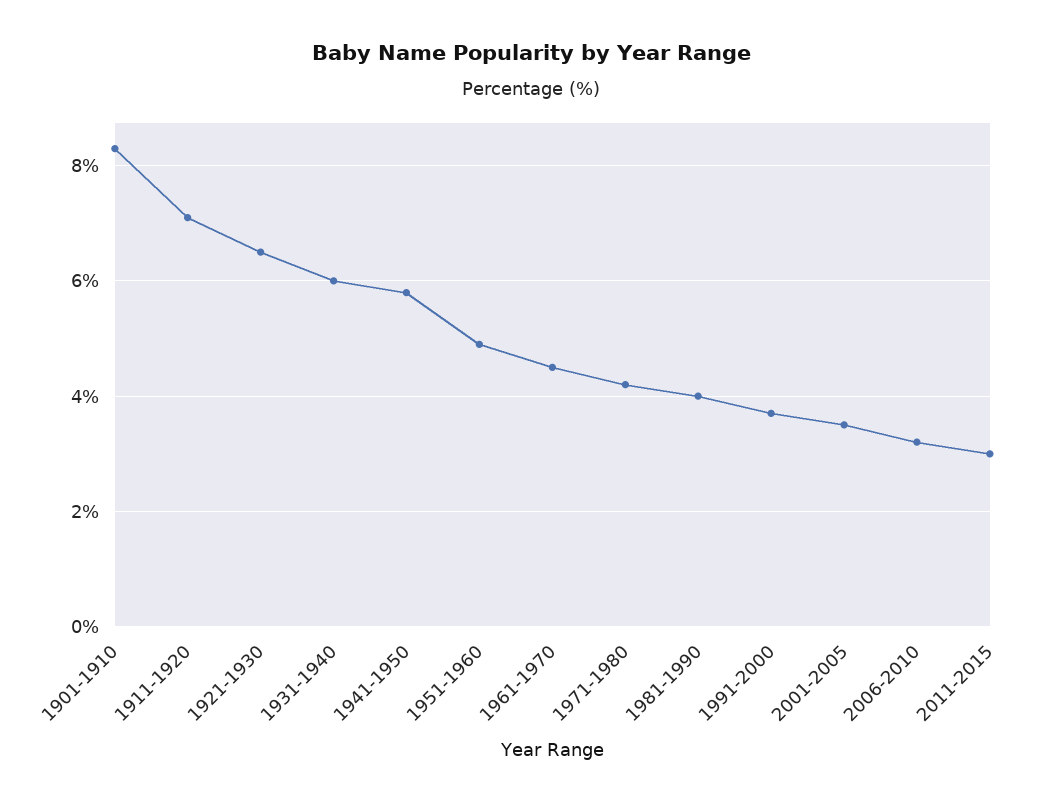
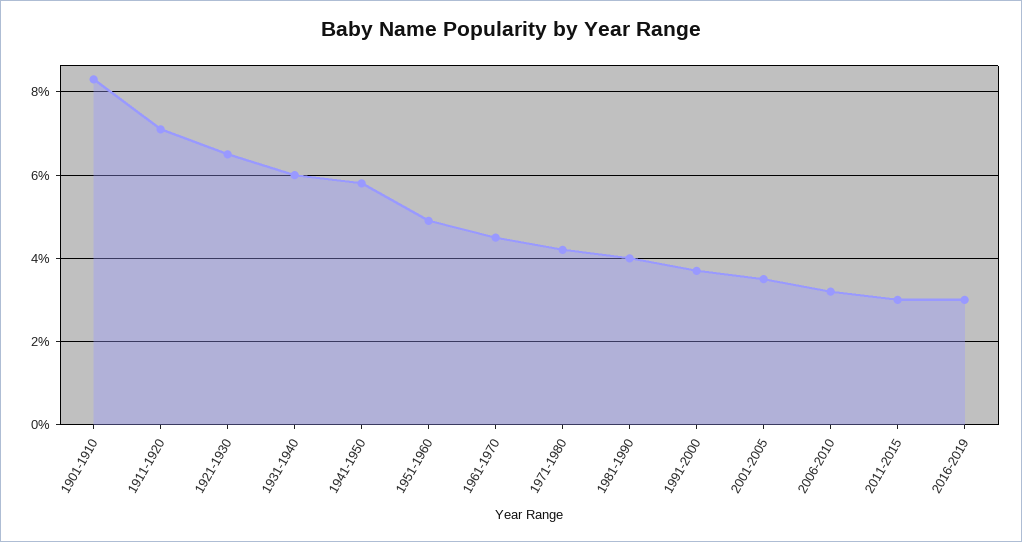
2016-2019: none -> 3

